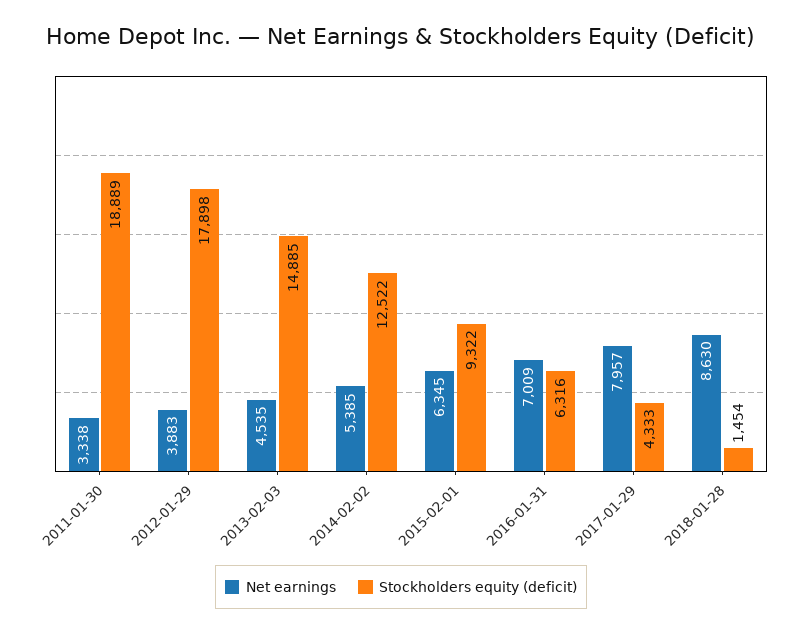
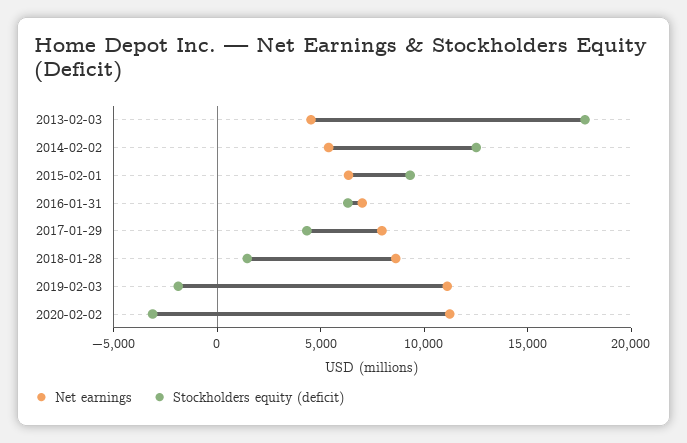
Net earnings, 2011-01-30: 3338 -> none
Stockholders equity (deficit), 2011-01-30: 18889 -> none
Net earnings, 2012-01-29: 3883 -> none
Stockholders equity (deficit), 2012-01-29: 17898 -> none
Stockholders equity (deficit), 2013-02-03: 14885 -> 18000
Net earnings, 2019-02-03: none -> 11000
Stockholders equity (deficit), 2019-02-03: none -> -2000
Net earnings, 2020-02-02: none -> 11000
Stockholders equity (deficit), 2020-02-02: none -> -3000

